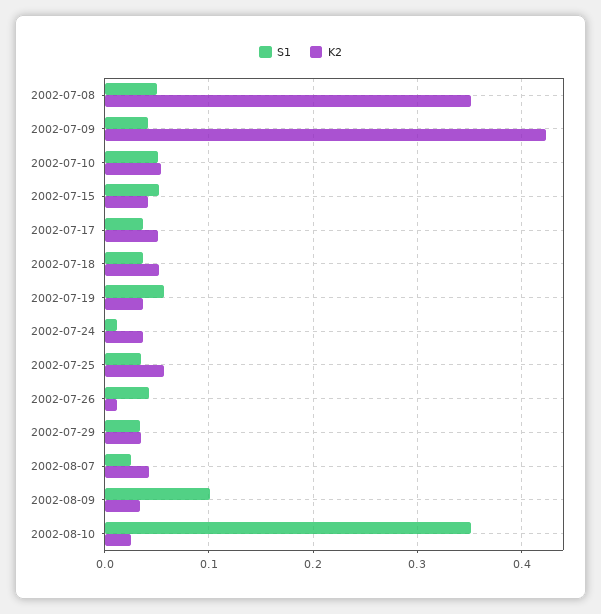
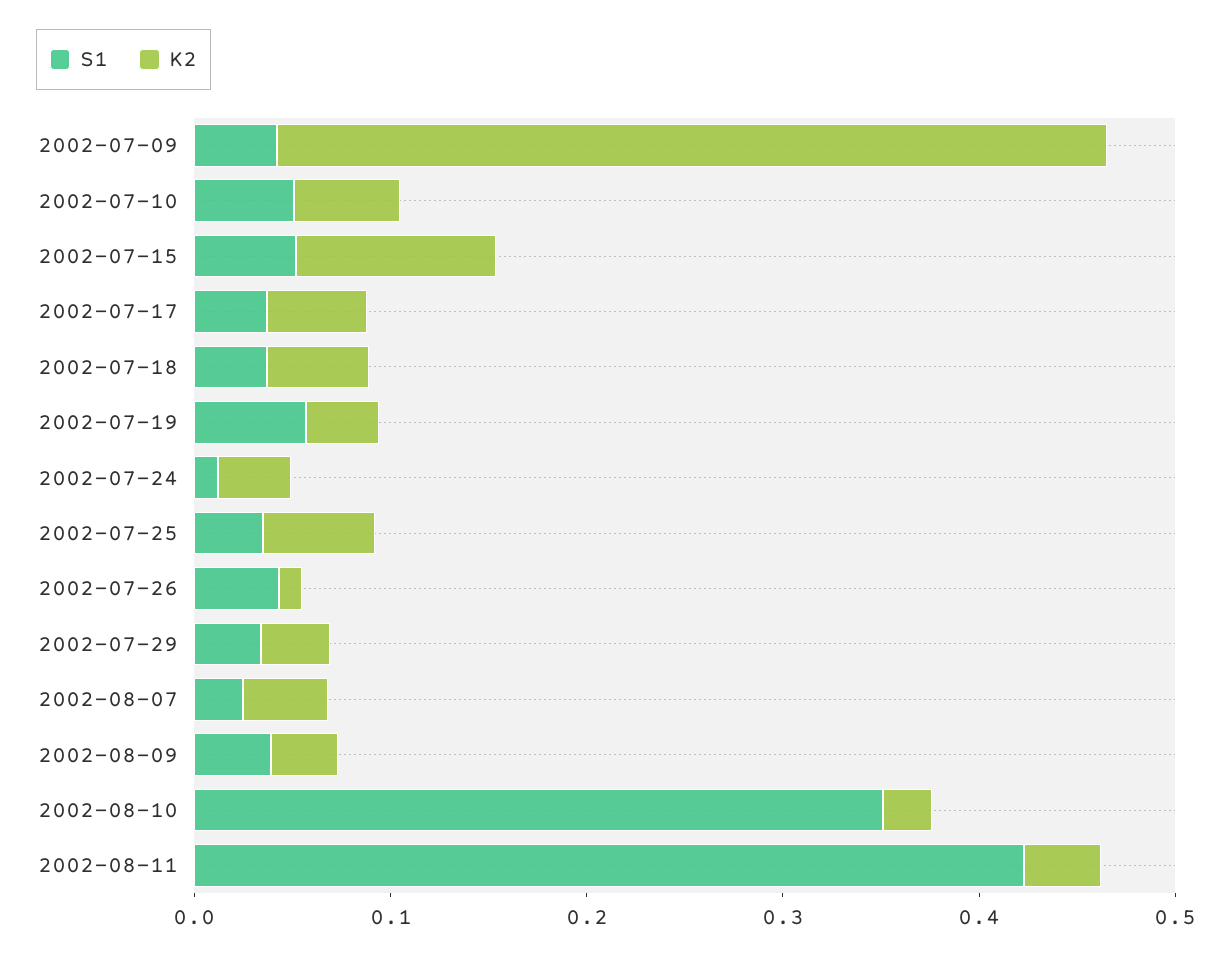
S1, 2002-07-08: 0.05 -> none
K2, 2002-07-08: 0.35 -> none
K2, 2002-07-15: 0.04 -> 0.1
S1, 2002-08-09: 0.1 -> 0.04
S1, 2002-08-11: none -> 0.42
K2, 2002-08-11: none -> 0.04

